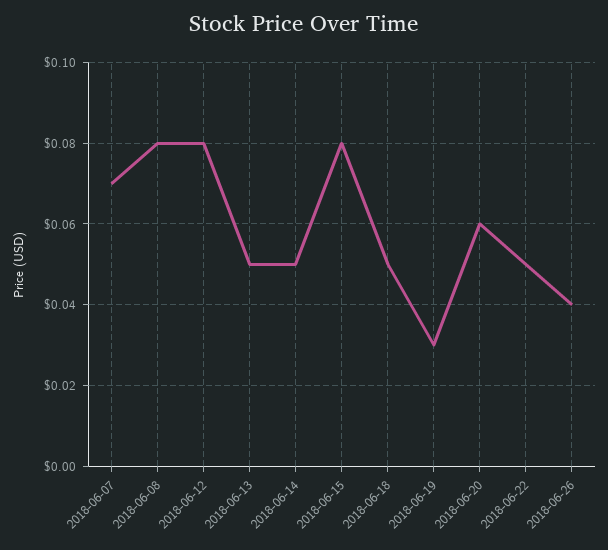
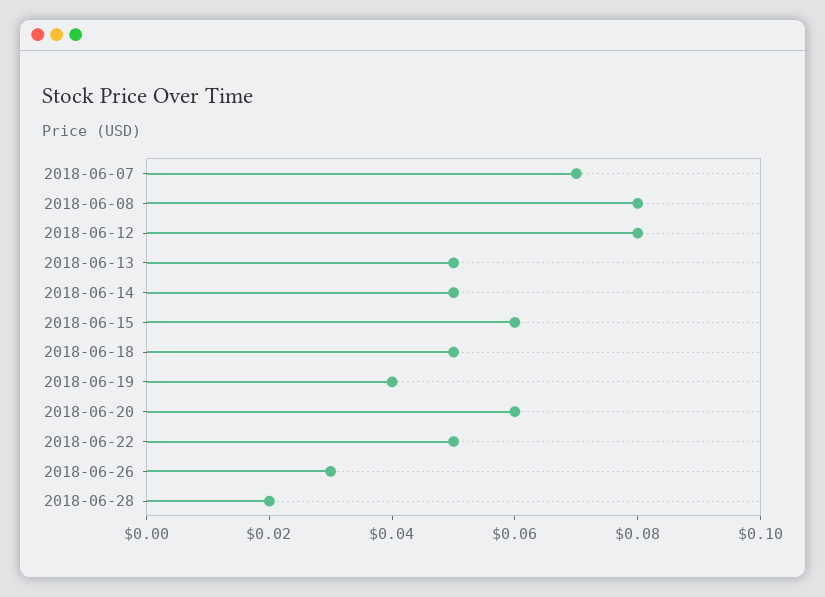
2018-06-15: 0.08 -> 0.06
2018-06-19: 0.03 -> 0.04
2018-06-26: 0.04 -> 0.03
2018-06-28: none -> 0.02

